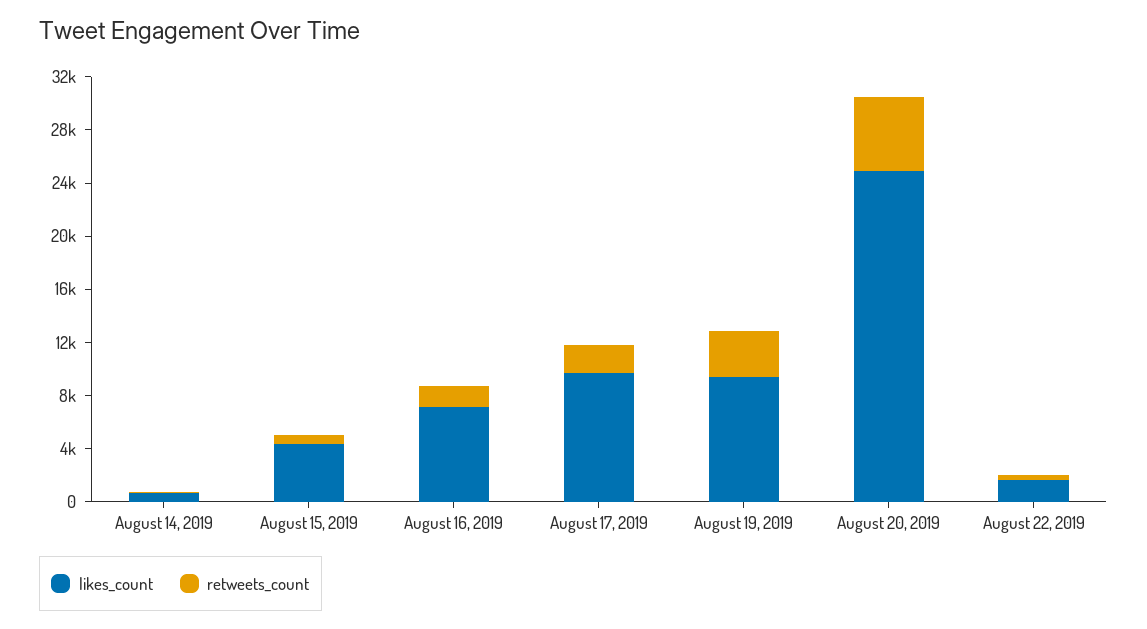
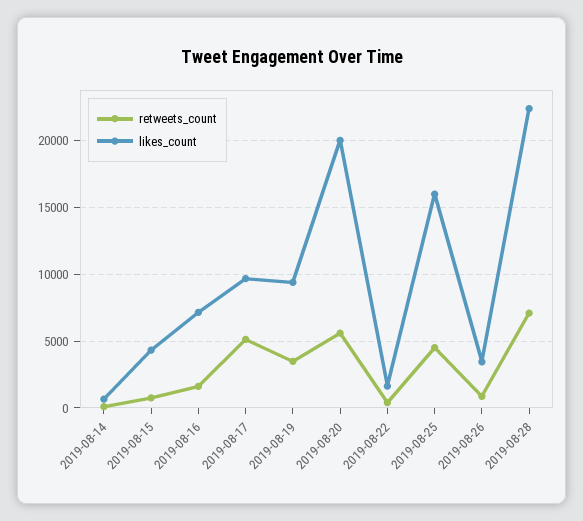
retweets_count, August 17, 2019: 2000 -> 5000
likes_count, August 20, 2019: 25000 -> 20000
retweets_count, 2019-08-25: none -> 4500
likes_count, 2019-08-25: none -> 16000
retweets_count, 2019-08-26: none -> 1000
likes_count, 2019-08-26: none -> 3500
retweets_count, 2019-08-28: none -> 7000
likes_count, 2019-08-28: none -> 22500

